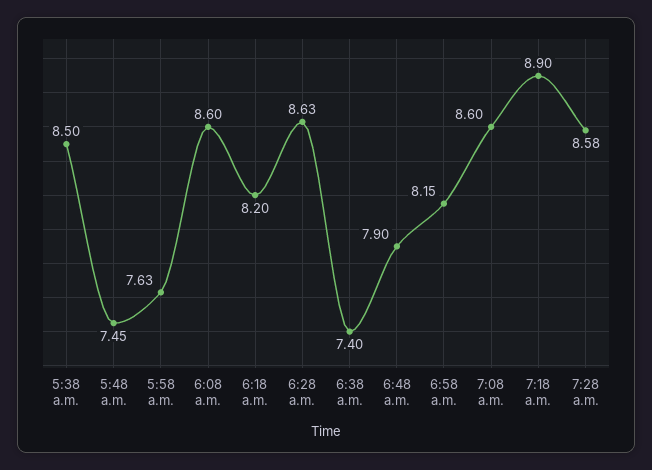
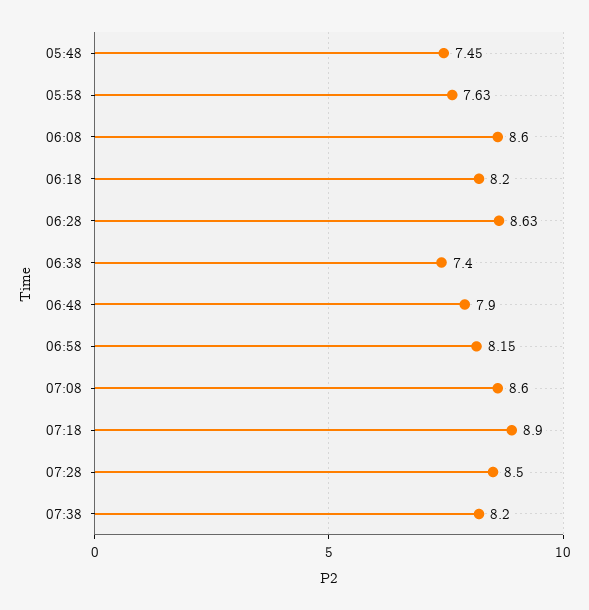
5:38 a.m.: 8.5 -> none
7:28 a.m.: 8.58 -> 8.5
07:38: none -> 8.2

